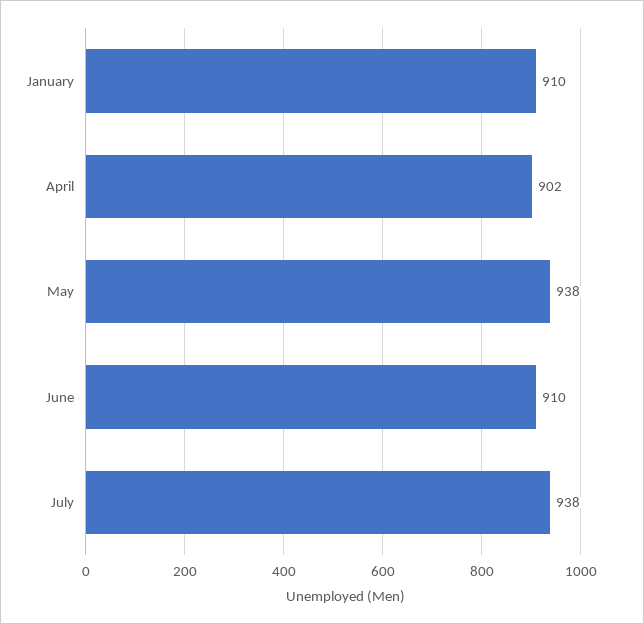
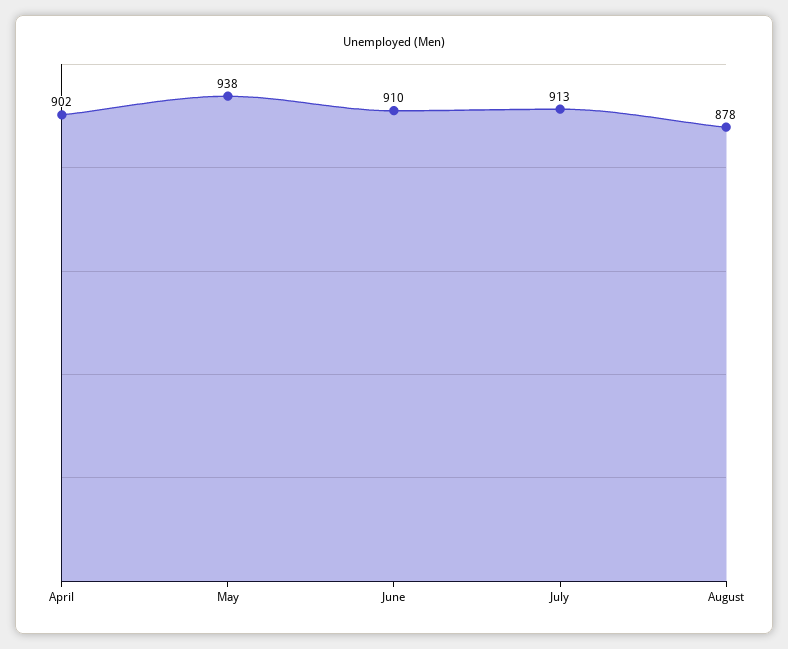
January: 910 -> none
July: 938 -> 913
August: none -> 878

